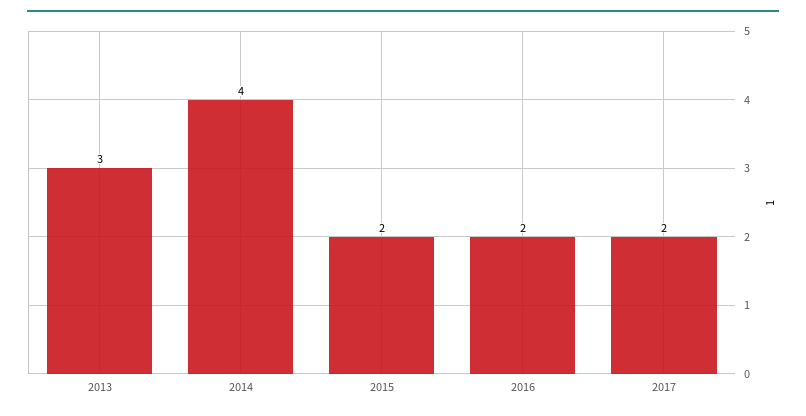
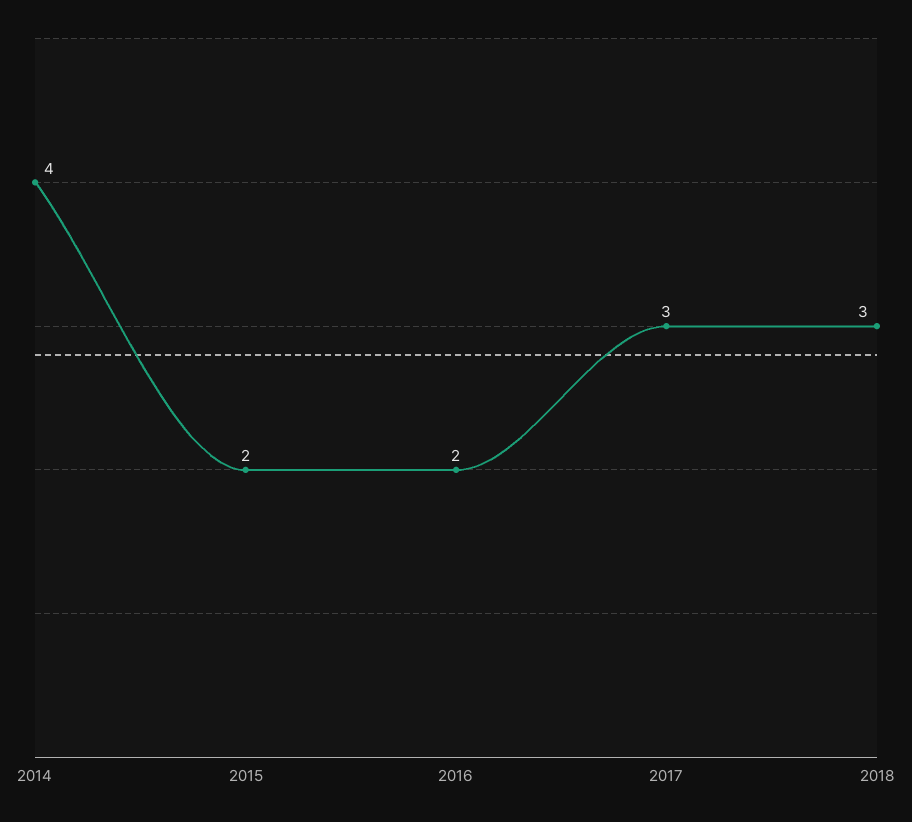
2013: 3 -> none
2017: 2 -> 3
2018: none -> 3

